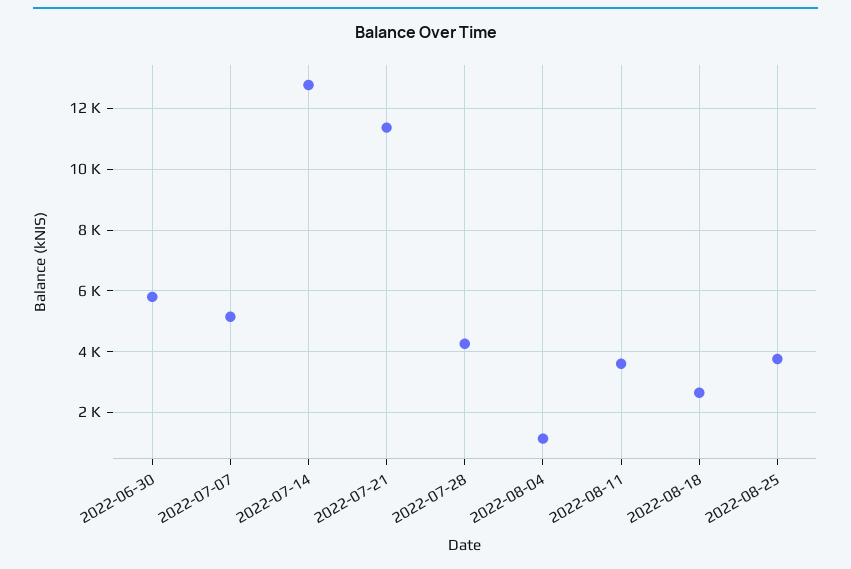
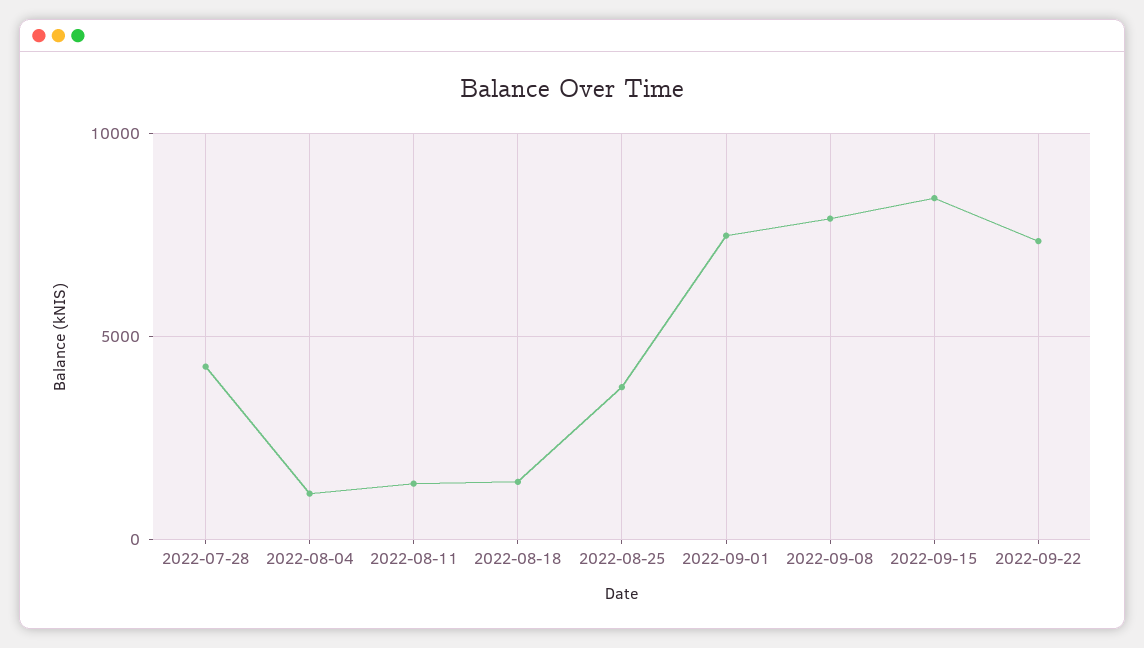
2022-06-30: 5800 -> none
2022-07-07: 5200 -> none
2022-07-14: 12800 -> none
2022-07-21: 11400 -> none
2022-08-11: 3600 -> 1500
2022-08-18: 2600 -> 1500
2022-09-01: none -> 7500
2022-09-08: none -> 8000
2022-09-15: none -> 8500
2022-09-22: none -> 7500

